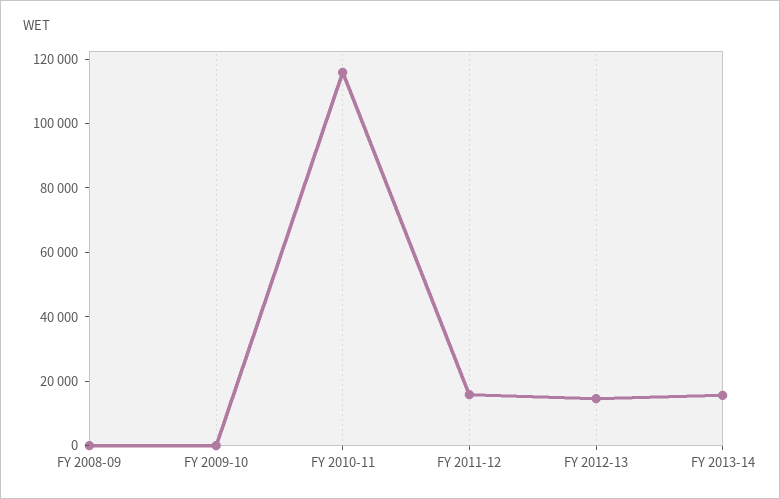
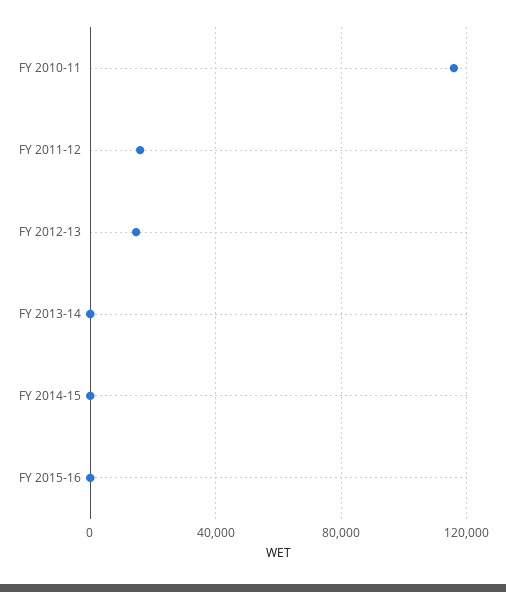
FY 2008-09: 0 -> none
FY 2009-10: 0 -> none
FY 2013-14: 15000 -> 0
FY 2014-15: none -> 0
FY 2015-16: none -> 0

